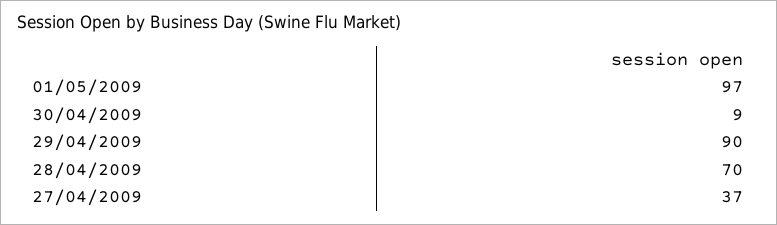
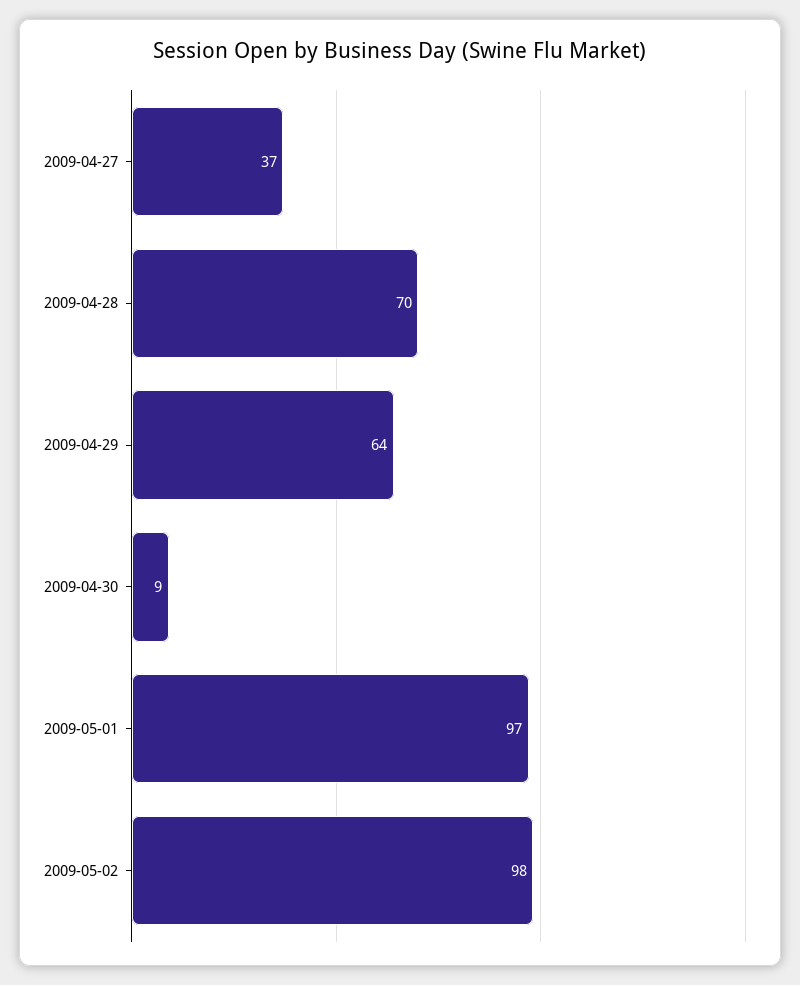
29/04/2009: 90 -> 64
2009-05-02: none -> 98

